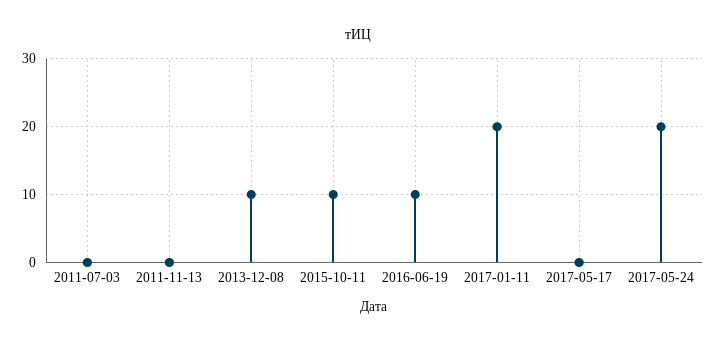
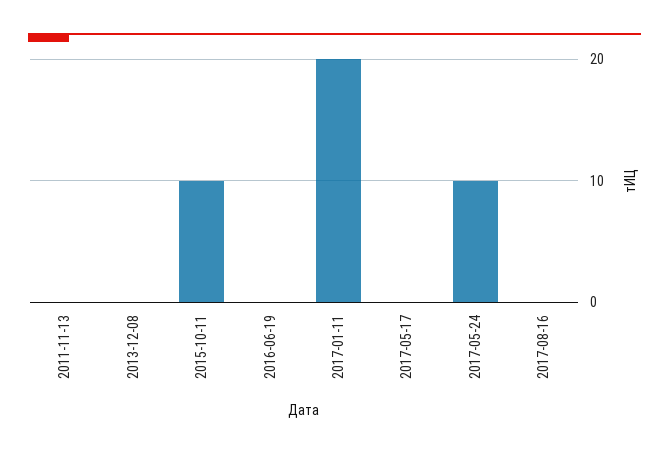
2011-07-03: 0 -> none
2013-12-08: 10 -> 0
2016-06-19: 10 -> 0
2017-05-24: 20 -> 10
2017-08-16: none -> 0

